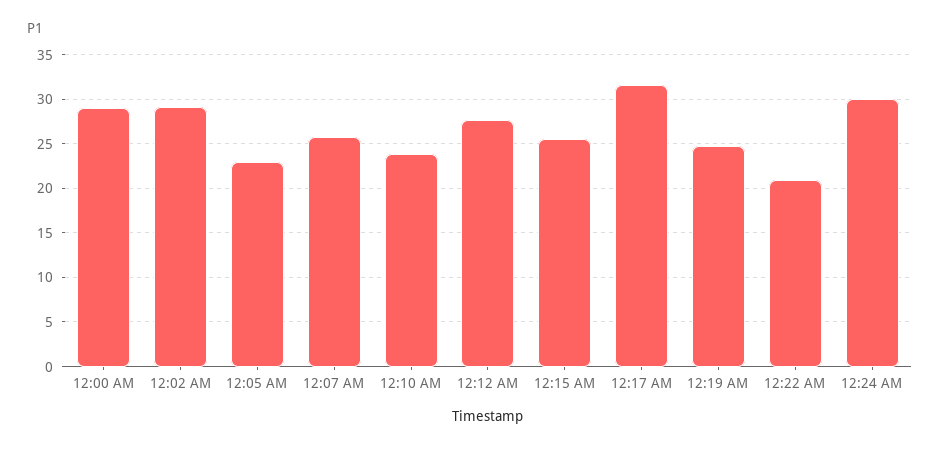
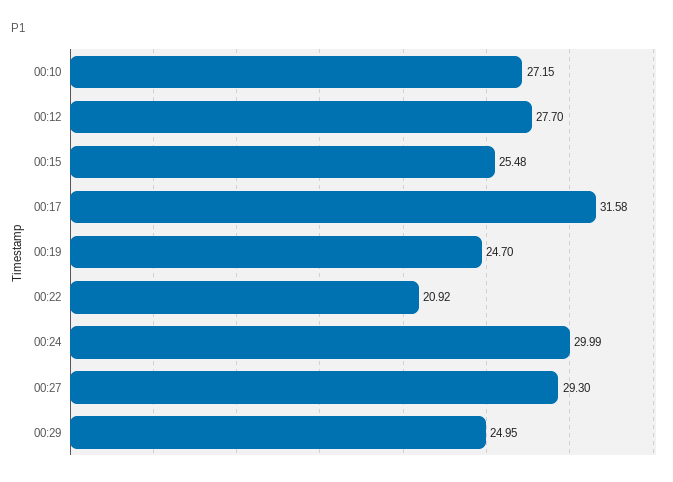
12:00 AM: 29 -> none
12:02 AM: 29 -> none
12:05 AM: 23 -> none
12:07 AM: 26 -> none
12:10 AM: 24 -> 27.15
00:27: none -> 29.3
00:29: none -> 24.95

